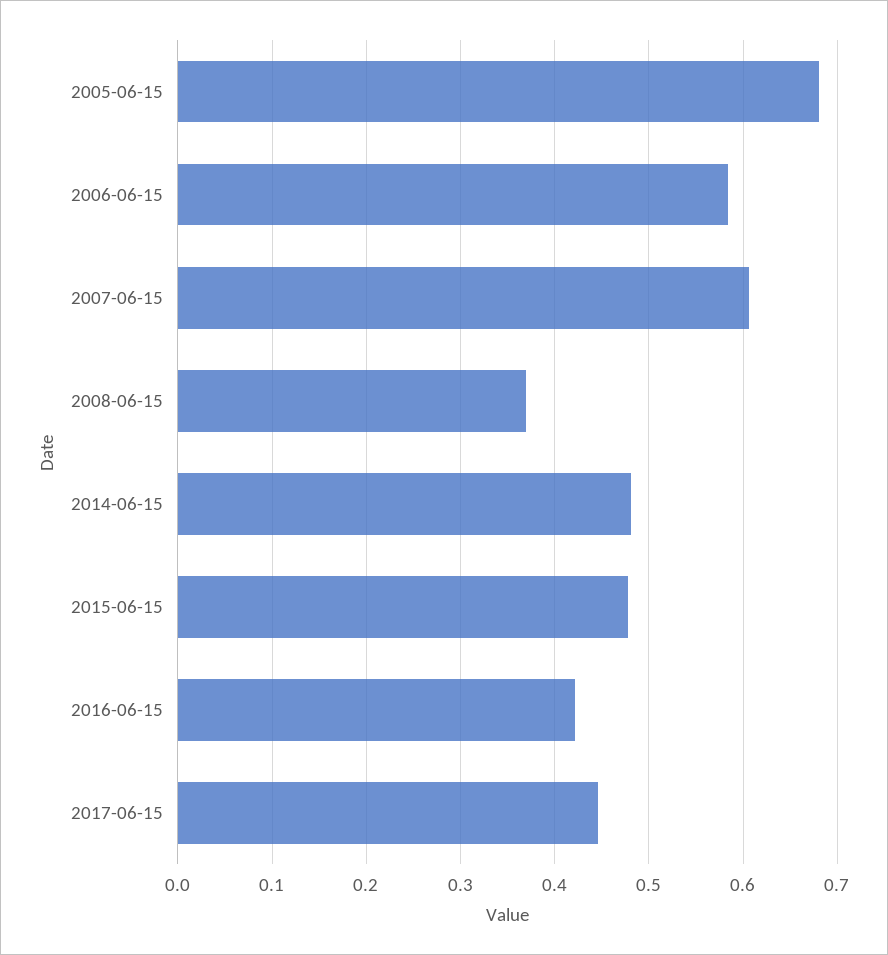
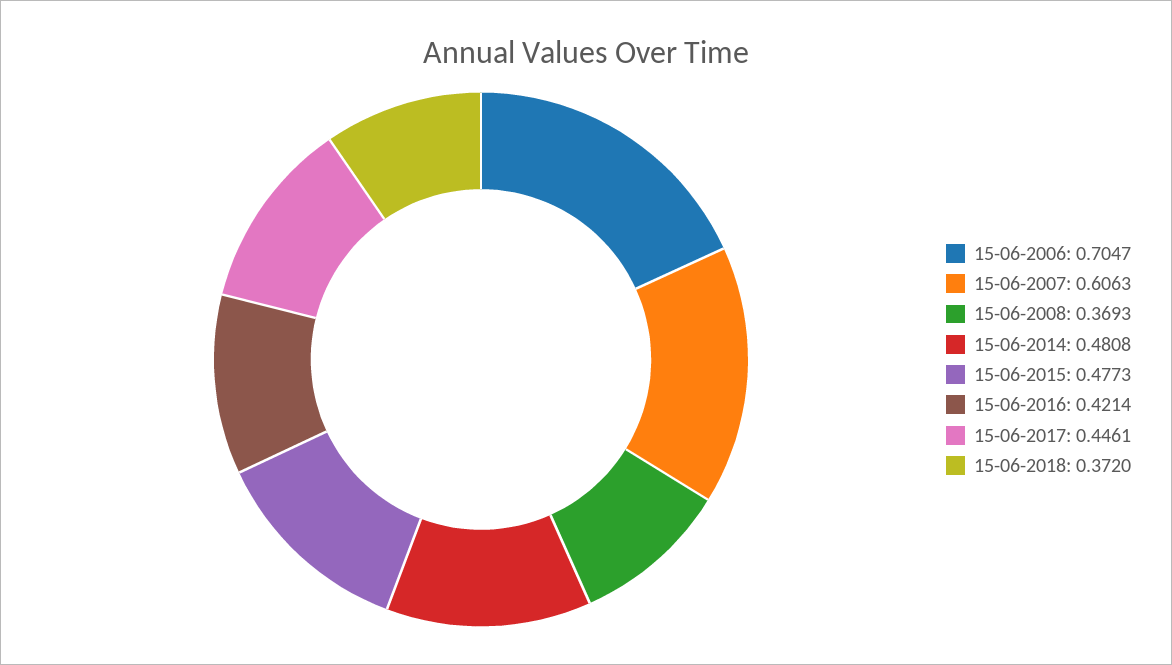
2005-06-15: 0.68 -> none
2006-06-15: 0.58 -> 0.7047
15-06-2018: none -> 0.372

